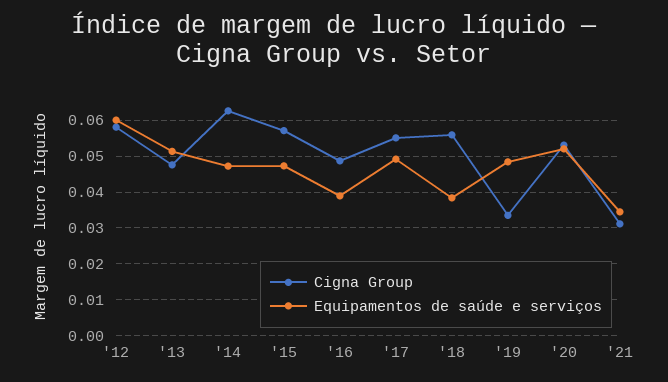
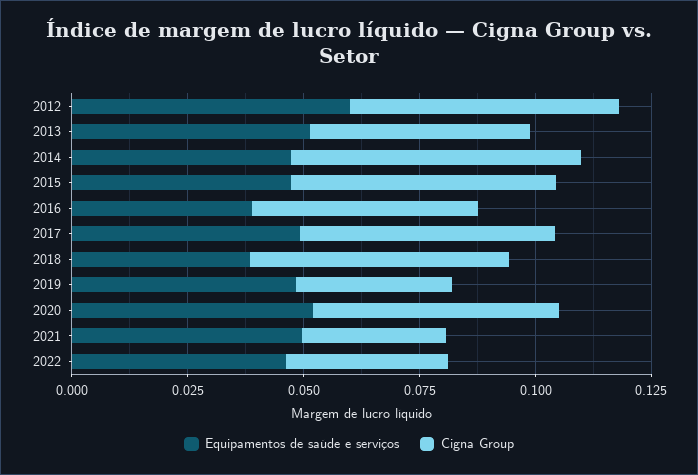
Equipamentos de saúde e serviços, '21: 0.034 -> 0.05
Equipamentos de saúde e serviços, 2022: none -> 0.045
Cigna Group, 2022: none -> 0.035

